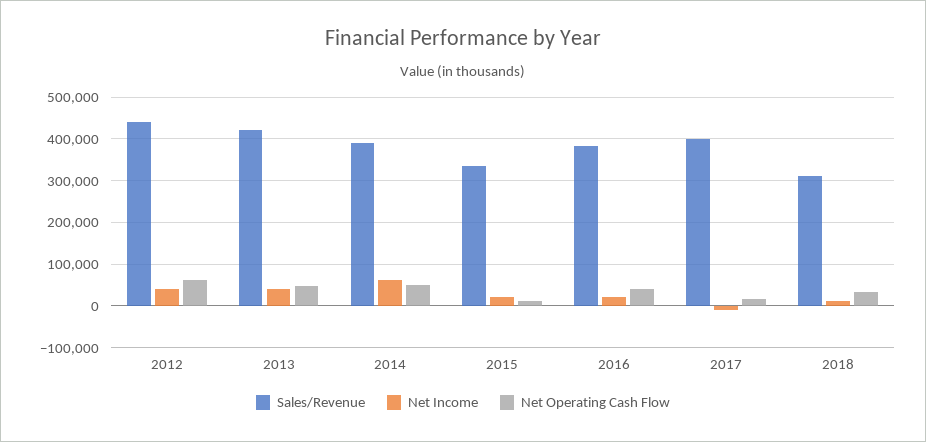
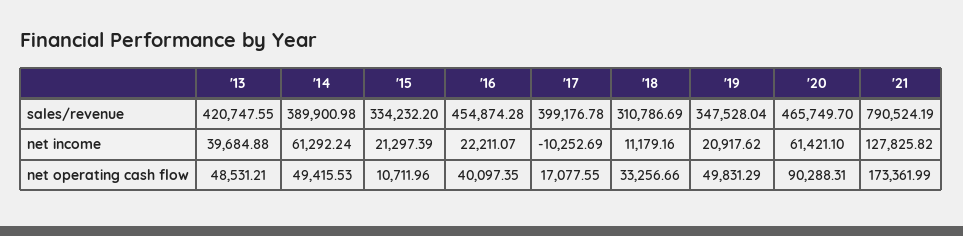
Sales/Revenue, 2012: 440000 -> none
Net Income, 2012: 40000 -> none
Net Operating Cash Flow, 2012: 60000 -> none
Sales/Revenue, 2016: 380000 -> 454874.28
Sales/Revenue, '19: none -> 347528.04
Sales/Revenue, '20: none -> 465749.7
Sales/Revenue, '21: none -> 790524.19
Net Income, '19: none -> 20917.62
Net Income, '20: none -> 61421.1
Net Income, '21: none -> 127825.82
Net Operating Cash Flow, '19: none -> 49831.29
Net Operating Cash Flow, '20: none -> 90288.31
Net Operating Cash Flow, '21: none -> 173361.99

